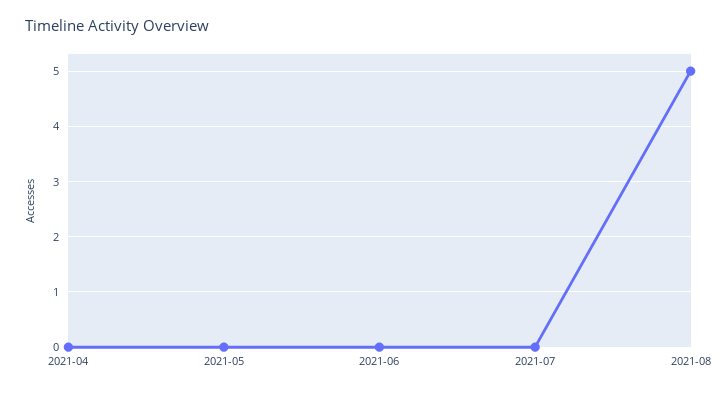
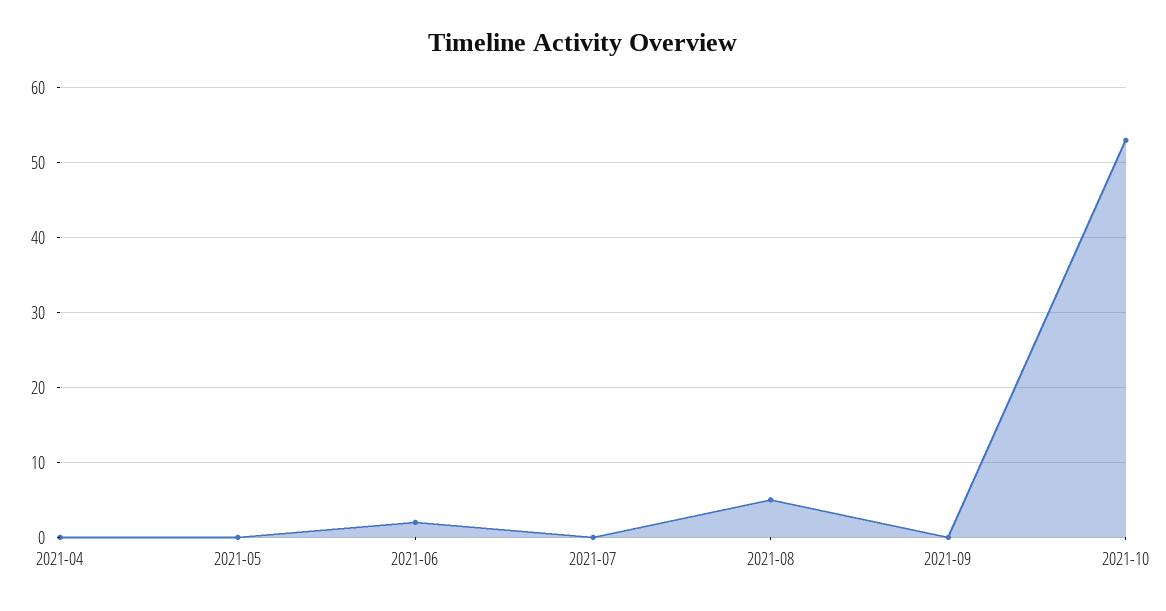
2021-06: 0 -> 2
2021-09: none -> 0
2021-10: none -> 53

